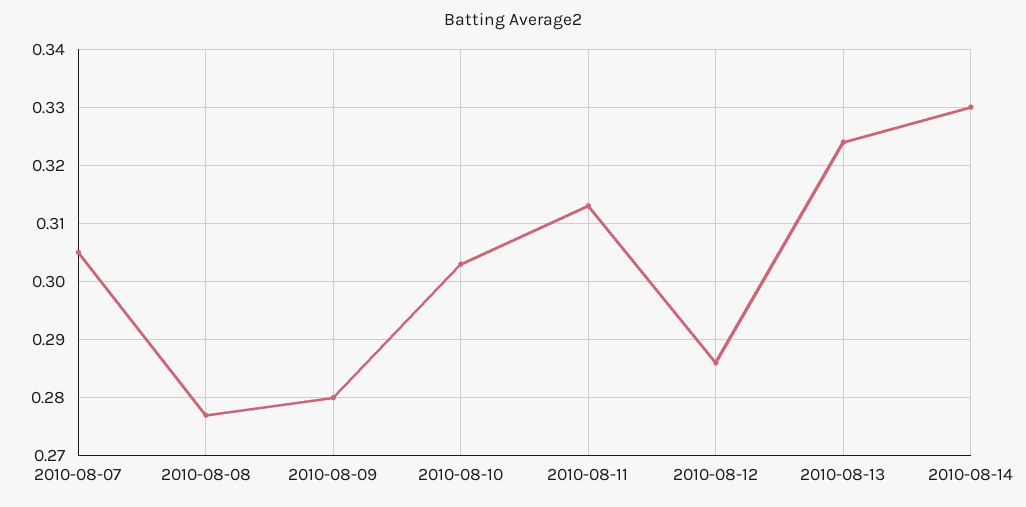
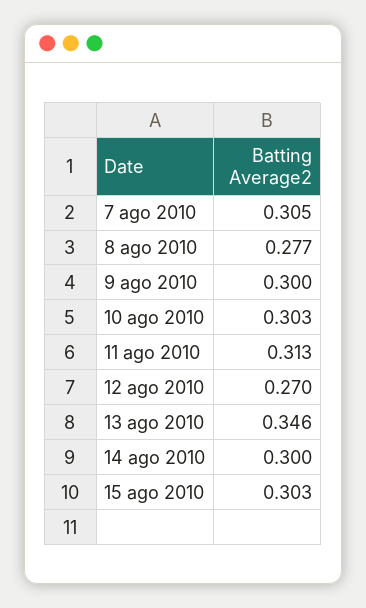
2010-08-09: 0.28 -> 0.3
2010-08-12: 0.285 -> 0.27
2010-08-13: 0.325 -> 0.346
2010-08-14: 0.33 -> 0.3
15 ago 2010: none -> 0.303

